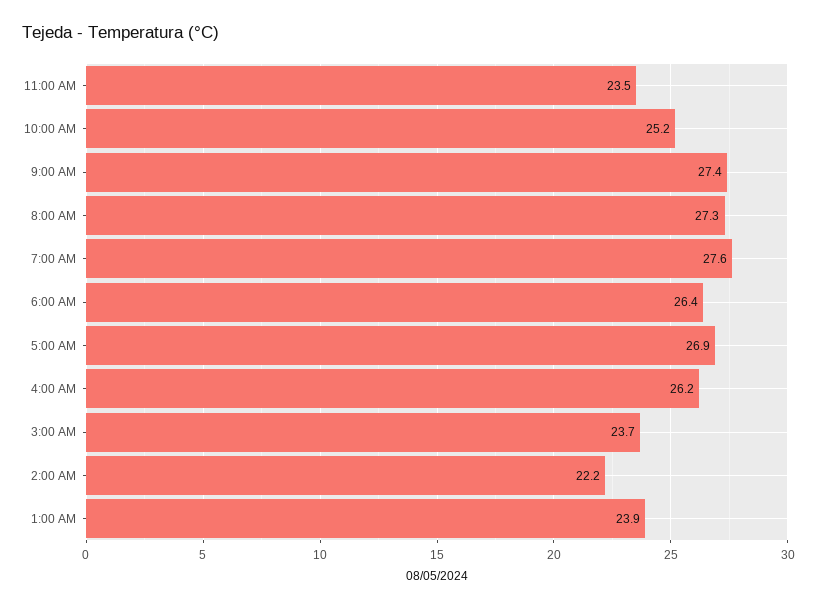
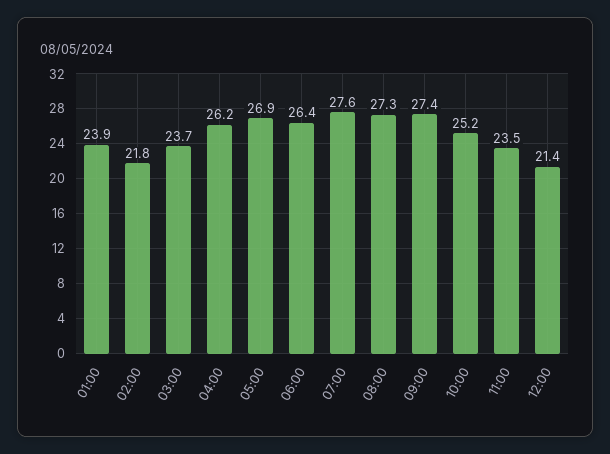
2:00 AM: 22.2 -> 21.8
12:00: none -> 21.4

